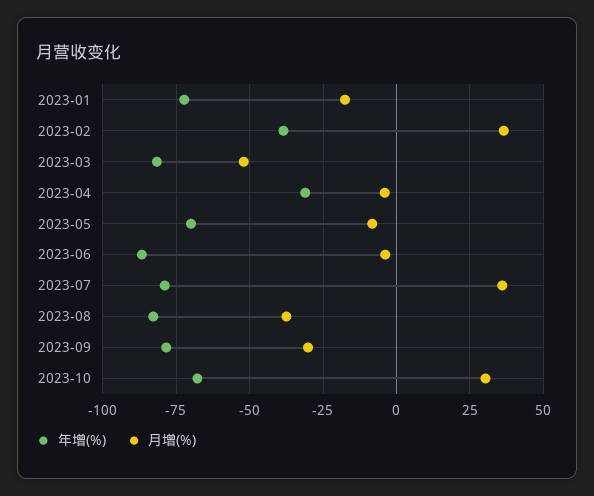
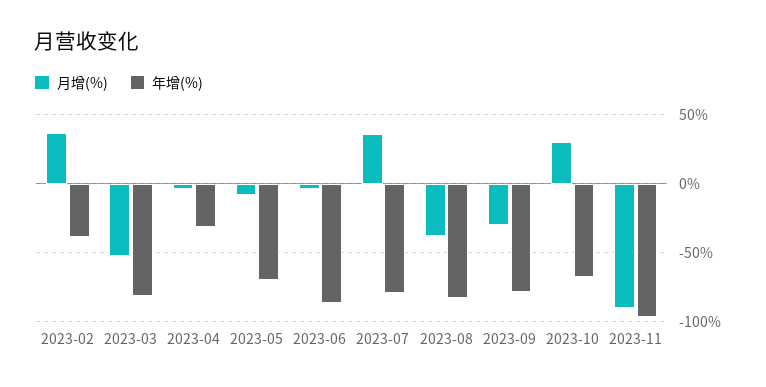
年增(%), 2023-01: -72.5 -> none
月增(%), 2023-01: -17.5 -> none
月增(%), 2023-11: none -> -90
年增(%), 2023-11: none -> -95

